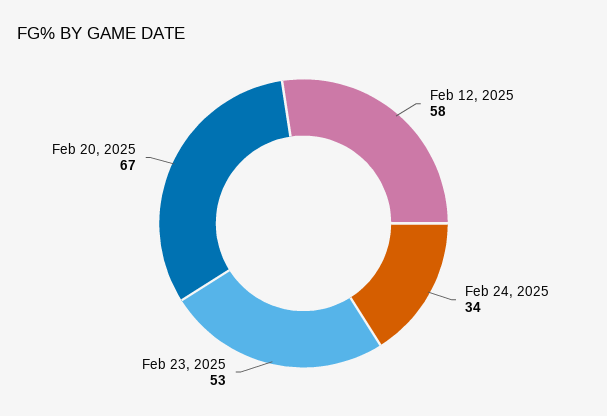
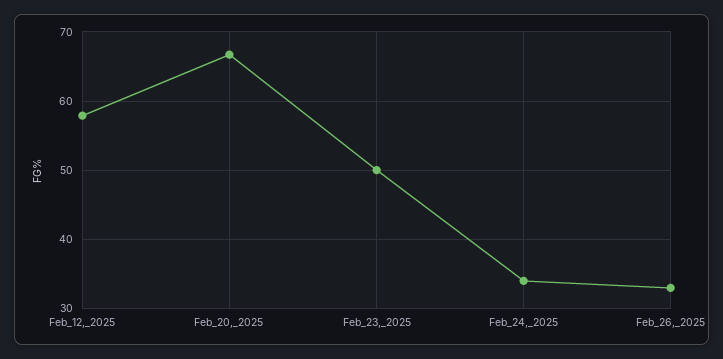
Feb 23, 2025: 53 -> 50
Feb_26,_2025: none -> 33

